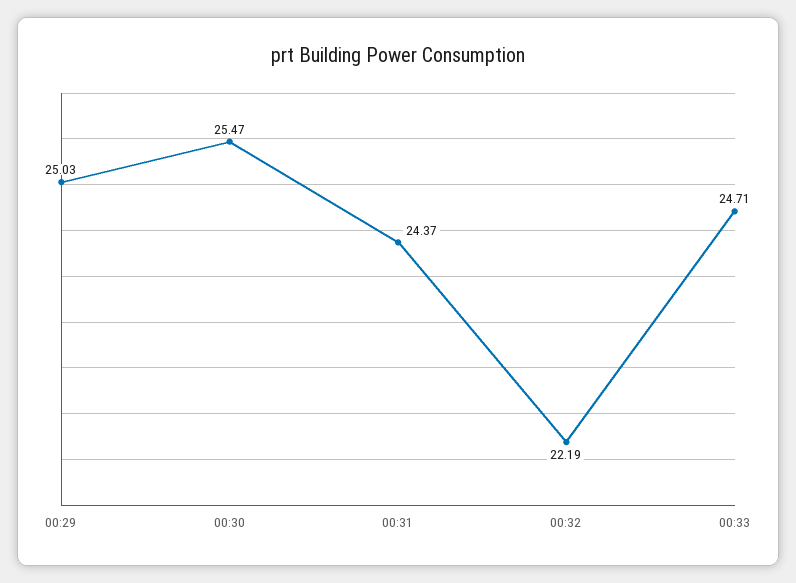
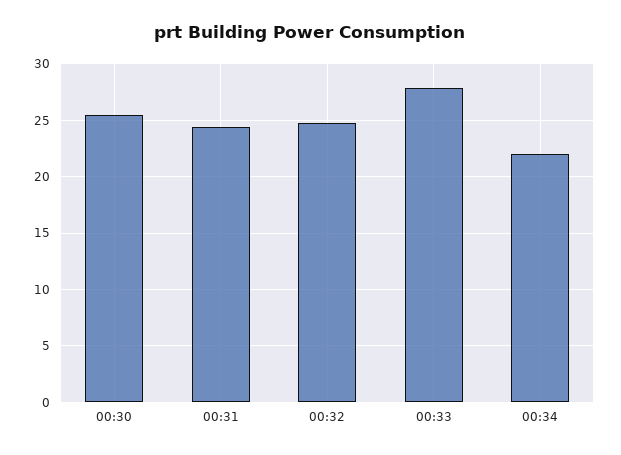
00:29: 25.03 -> none
00:32: 22.19 -> 25
00:33: 24.71 -> 28
00:34: none -> 22

